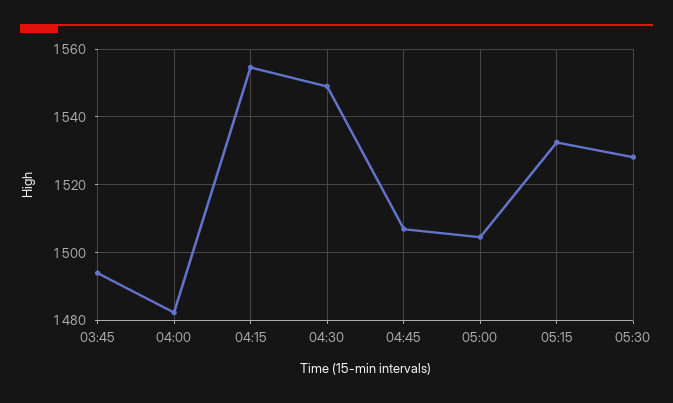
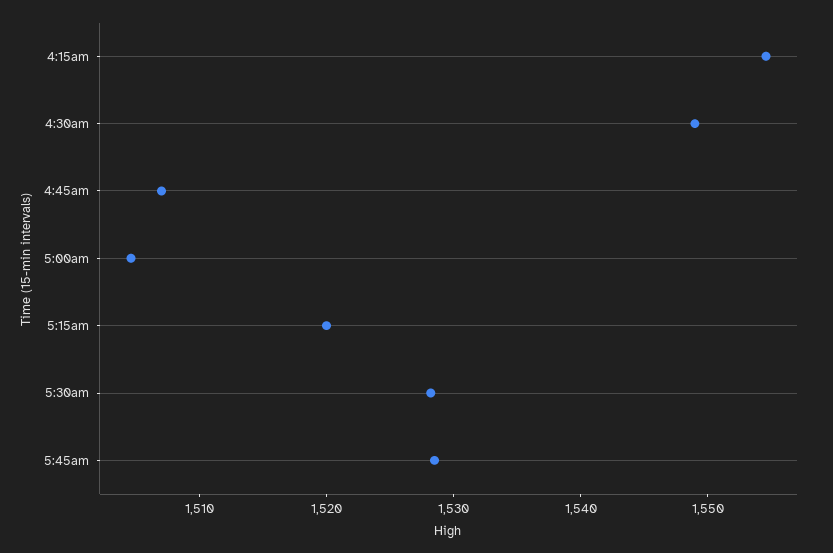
03:45: 1494 -> none
04:00: 1482 -> none
05:15: 1532 -> 1520
5:45am: none -> 1528

